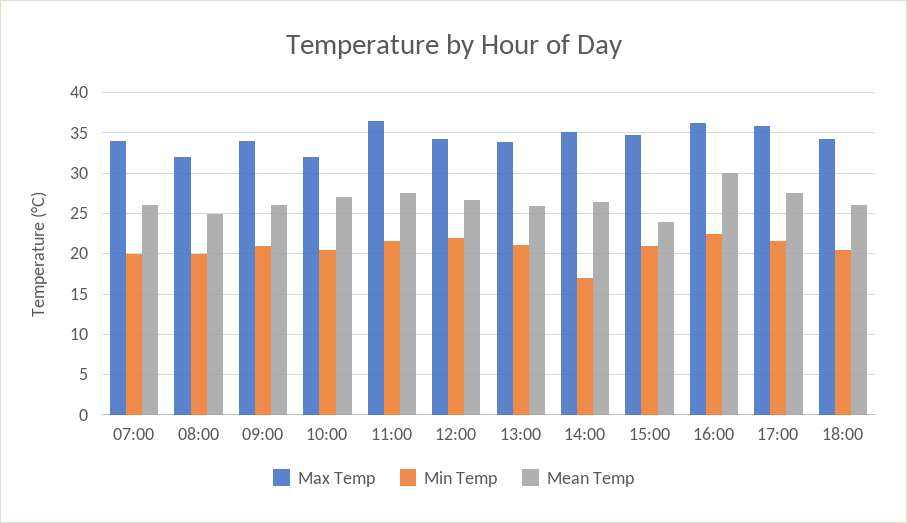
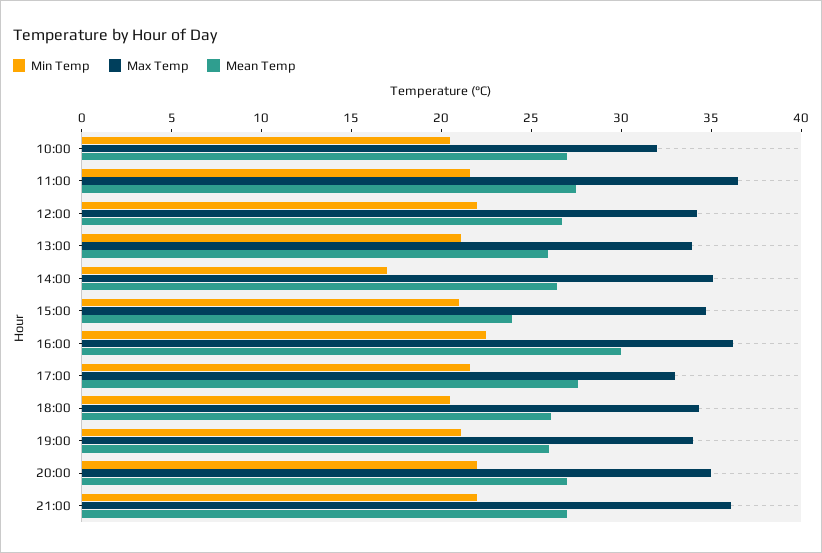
Max Temp, 07:00: 34 -> none
Min Temp, 07:00: 20 -> none
Mean Temp, 07:00: 26 -> none
Max Temp, 08:00: 32 -> none
Min Temp, 08:00: 20 -> none
Mean Temp, 08:00: 25 -> none
Max Temp, 09:00: 34 -> none
Min Temp, 09:00: 21 -> none
Mean Temp, 09:00: 26 -> none
Max Temp, 17:00: 36 -> 33
Min Temp, 19:00: none -> 21
Max Temp, 19:00: none -> 34
Mean Temp, 19:00: none -> 26
Min Temp, 20:00: none -> 22
Max Temp, 20:00: none -> 35
Mean Temp, 20:00: none -> 27
Min Temp, 21:00: none -> 22
Max Temp, 21:00: none -> 36
Mean Temp, 21:00: none -> 27

